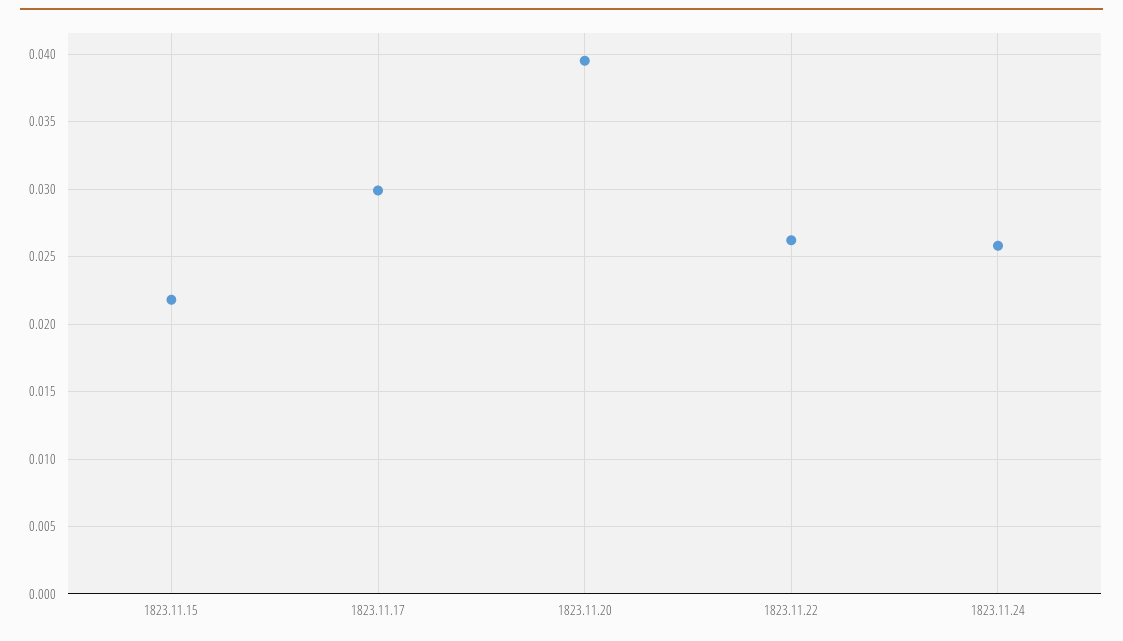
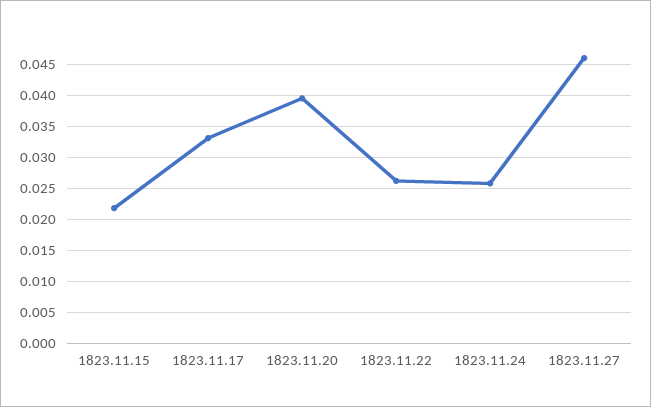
1823.11.17: 0.03 -> 0.033
1823.11.27: none -> 0.046

